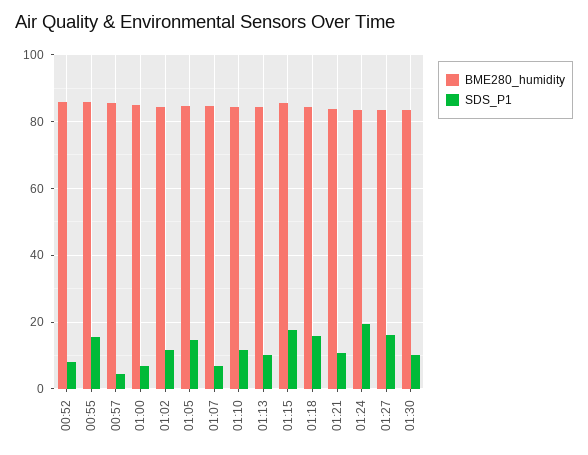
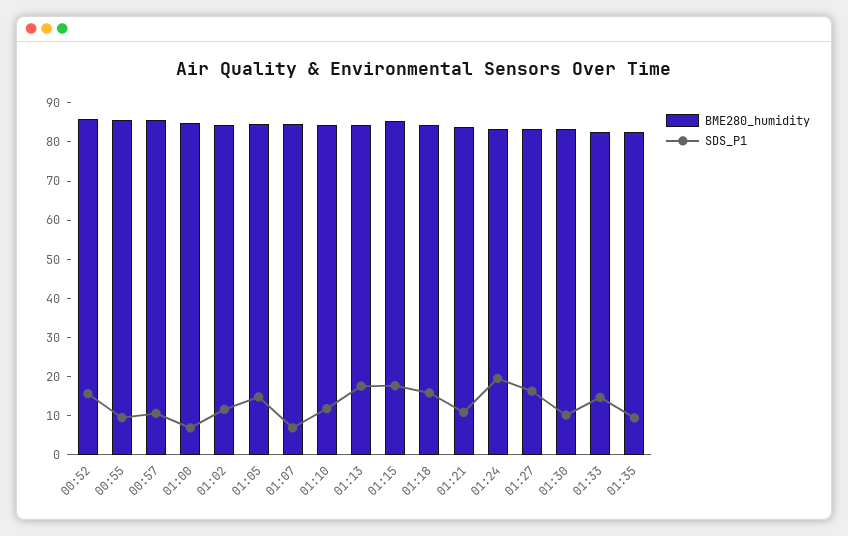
SDS_P1, 00:52: 8 -> 15
SDS_P1, 00:55: 16 -> 10
SDS_P1, 00:57: 4 -> 10
SDS_P1, 01:13: 10 -> 17.5
BME280_humidity, 01:33: none -> 82.5
SDS_P1, 01:33: none -> 15
BME280_humidity, 01:35: none -> 82.5
SDS_P1, 01:35: none -> 10

